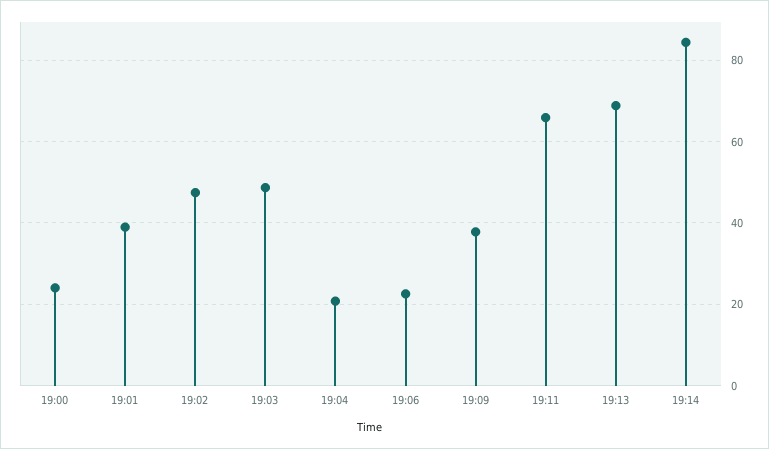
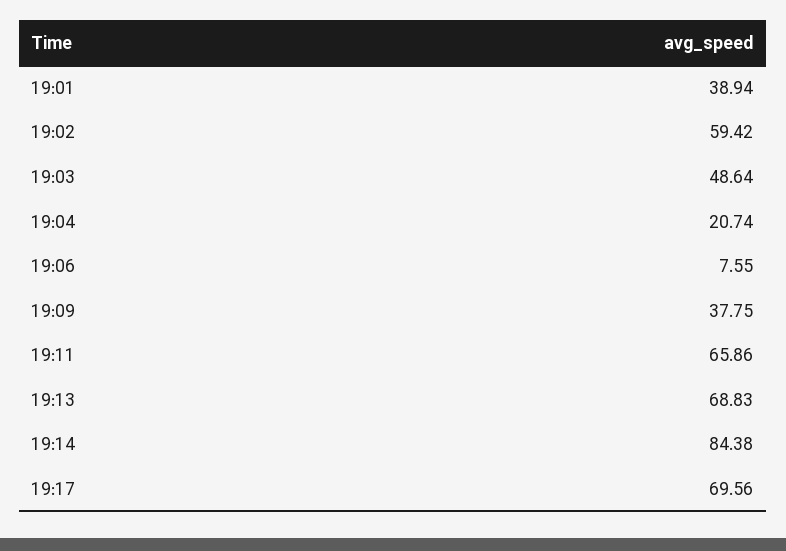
19:00: 24 -> none
19:02: 48 -> 59.42
19:06: 22 -> 7.55
19:17: none -> 69.56

